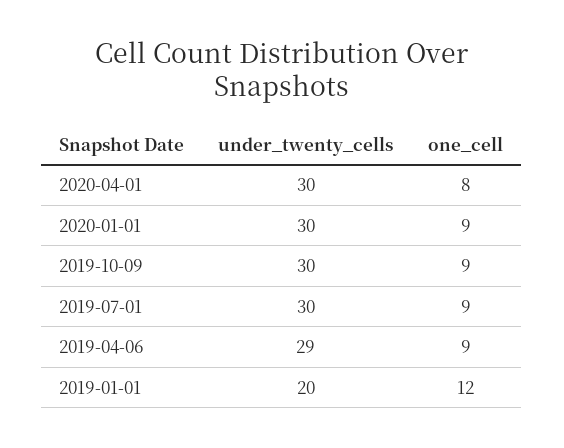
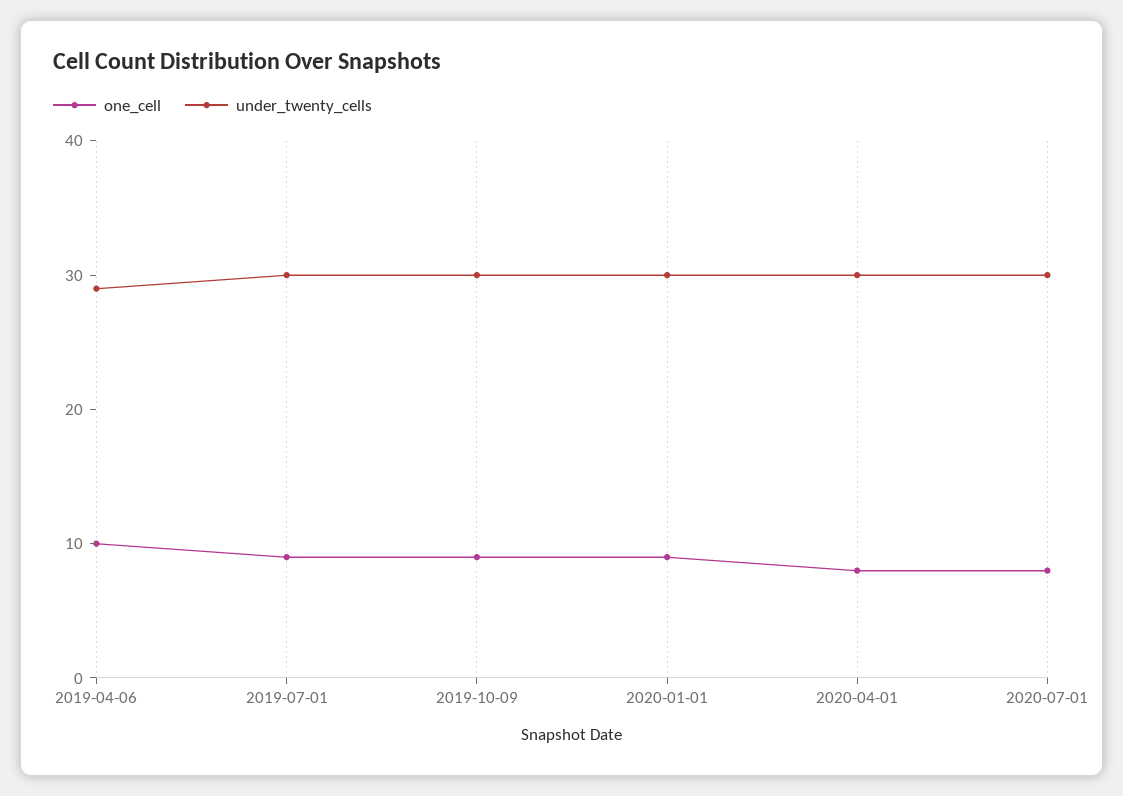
one_cell, 2019-04-06: 9 -> 10
under_twenty_cells, 2019-01-01: 20 -> none
one_cell, 2019-01-01: 12 -> none
one_cell, 2020-07-01: none -> 8
under_twenty_cells, 2020-07-01: none -> 30

